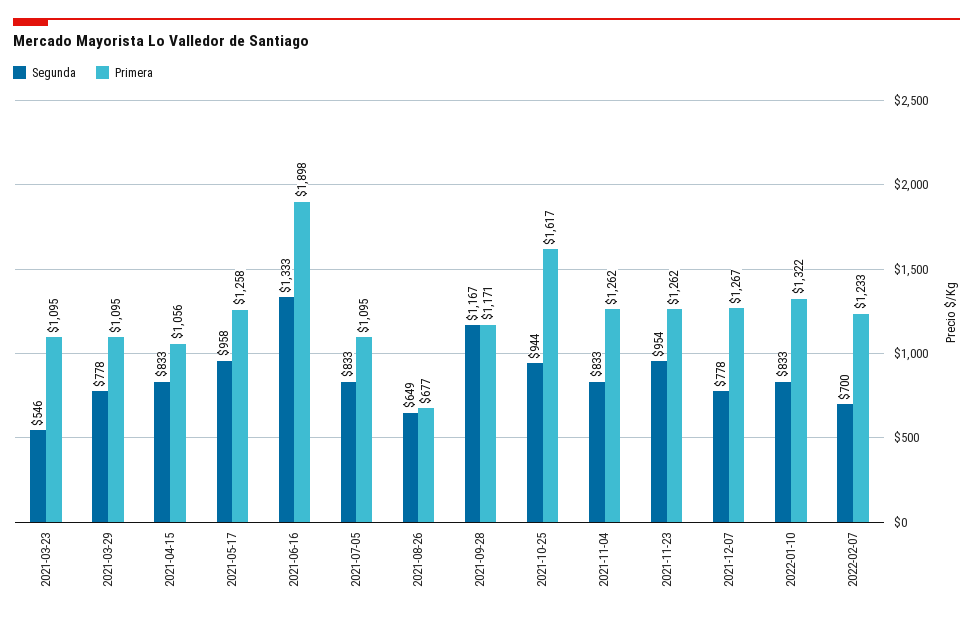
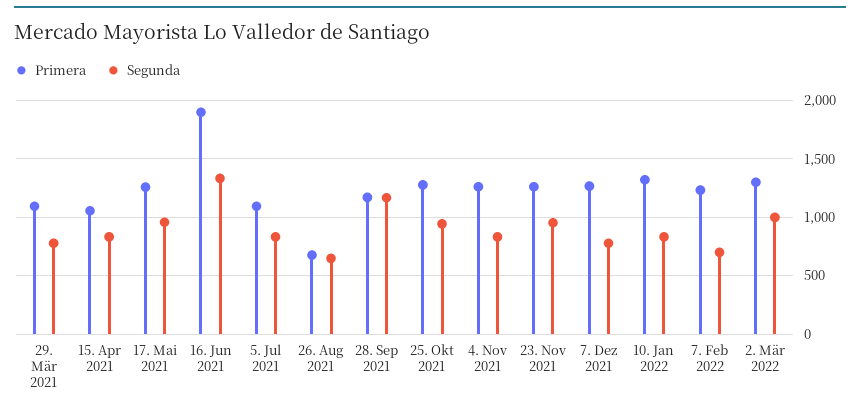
Segunda, 2021-03-23: 546 -> none
Primera, 2021-03-23: 1095 -> none
Primera, 2021-10-25: 1617 -> 1300
Primera, 2. Mär 2022: none -> 1300
Segunda, 2. Mär 2022: none -> 1000

